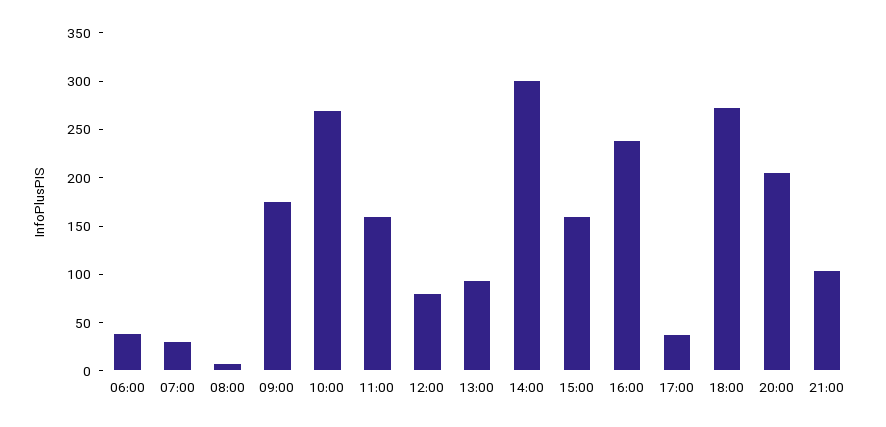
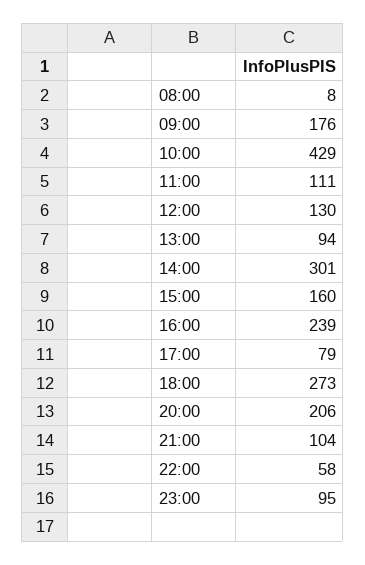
06:00: 40 -> none
07:00: 30 -> none
10:00: 270 -> 429
11:00: 160 -> 111
12:00: 80 -> 130
17:00: 40 -> 79
22:00: none -> 58
23:00: none -> 95

